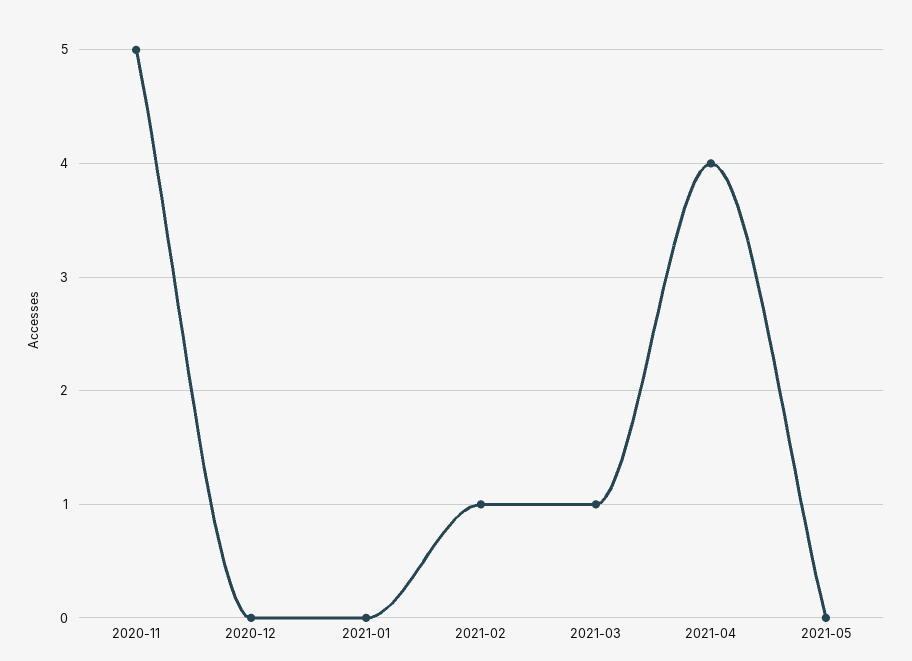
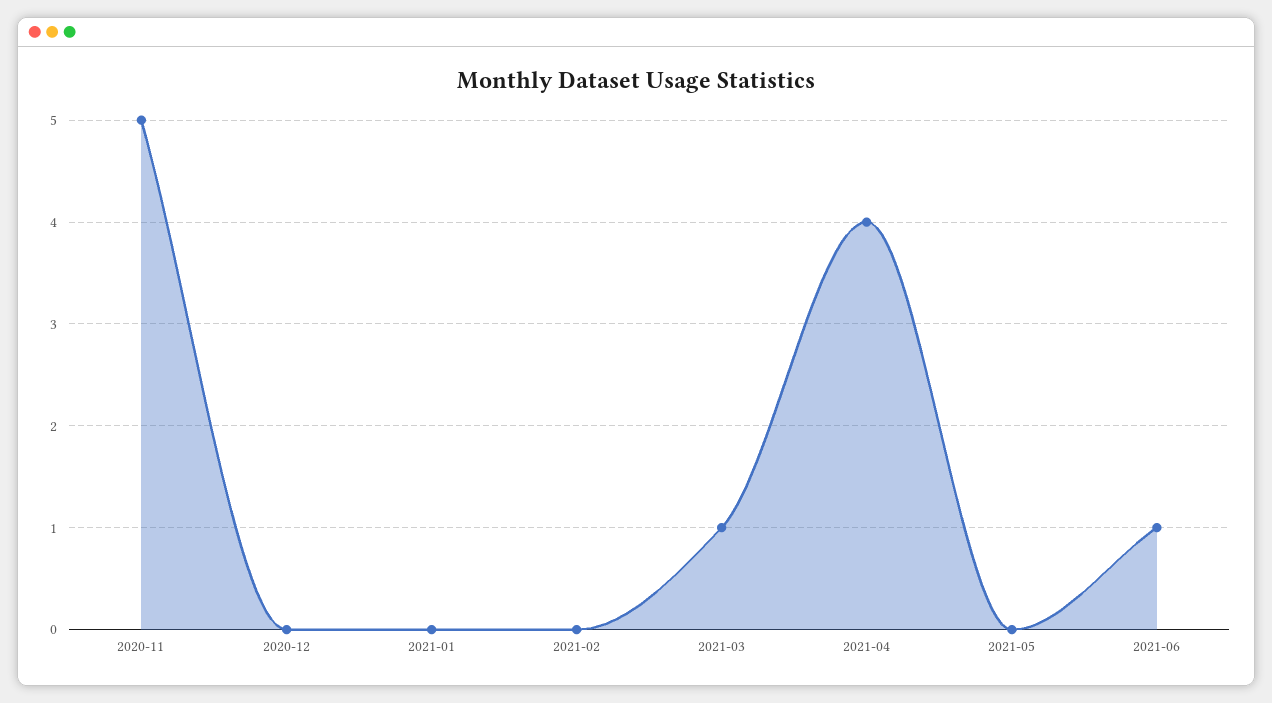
2021-02: 1 -> 0
2021-06: none -> 1

